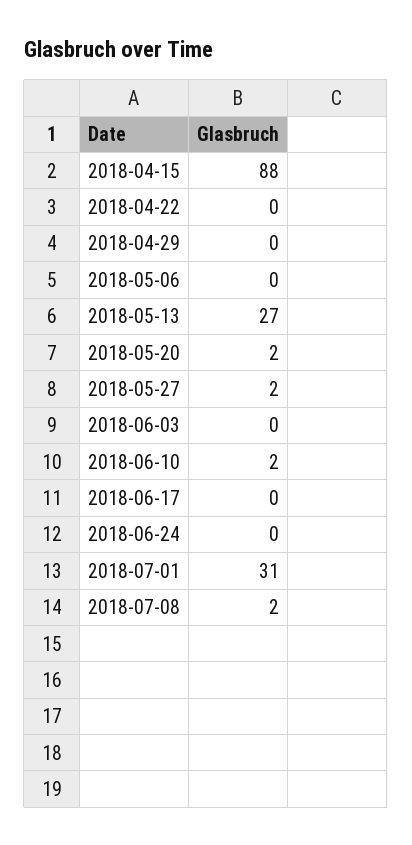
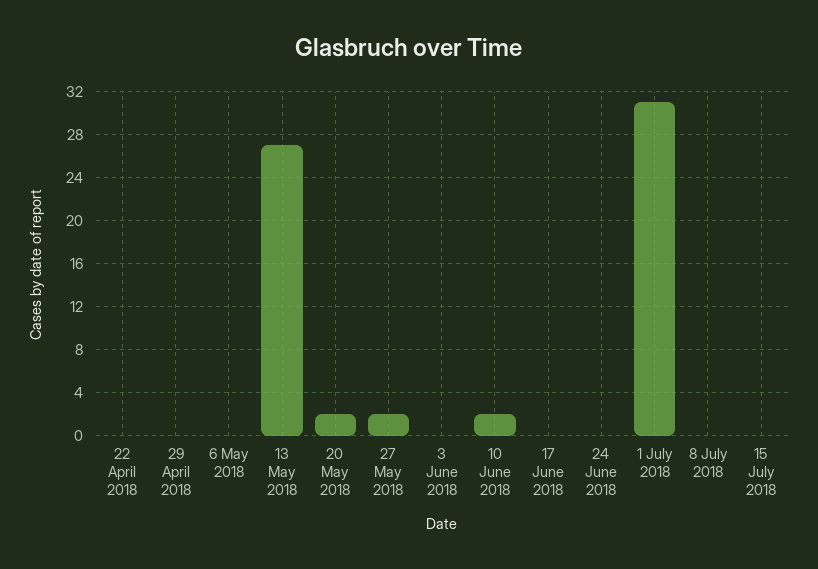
2018-04-15: 88 -> none
2018-07-08: 2 -> 0
15 July 2018: none -> 0

